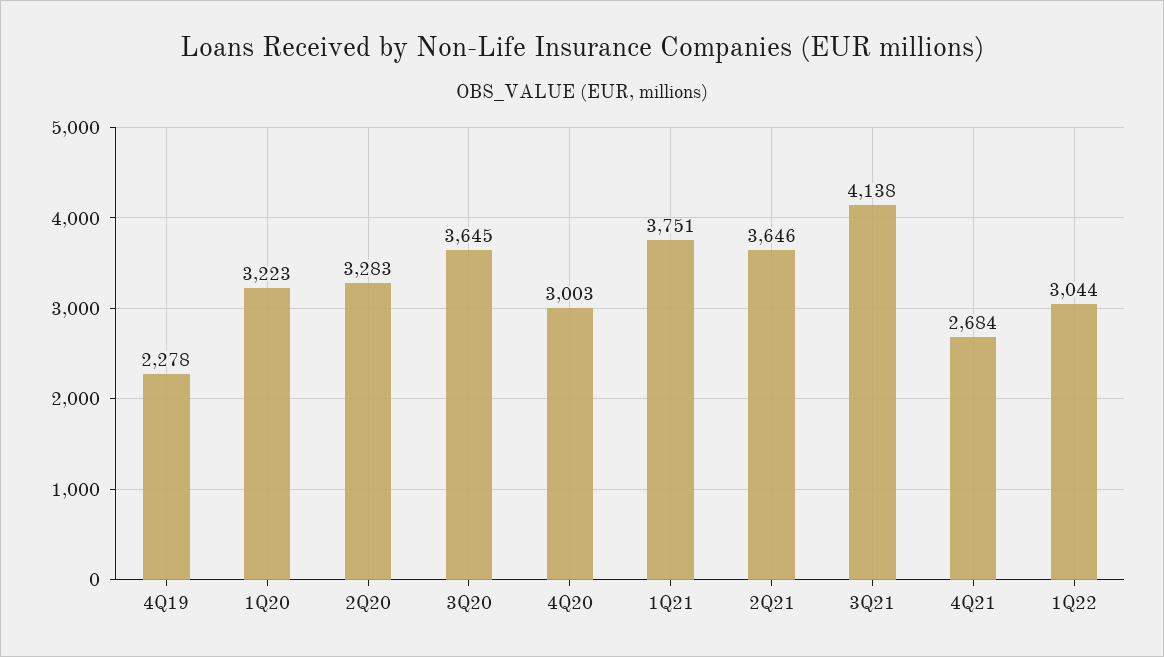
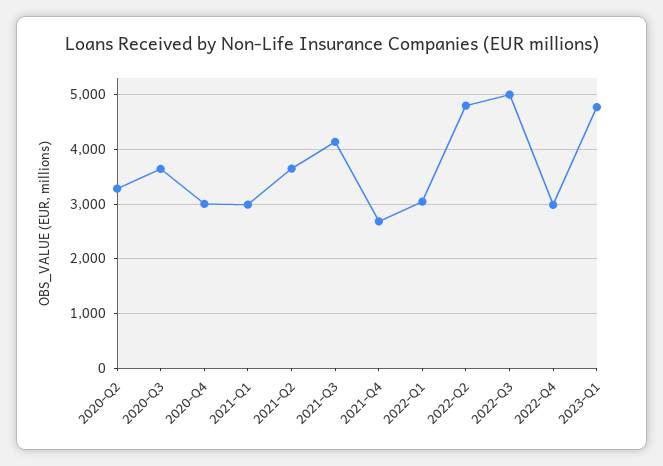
4Q19: 2278 -> none
1Q20: 3223 -> none
1Q21: 3751 -> 3000
2022-Q2: none -> 4800
2022-Q3: none -> 5000
2022-Q4: none -> 3000
2023-Q1: none -> 4800

